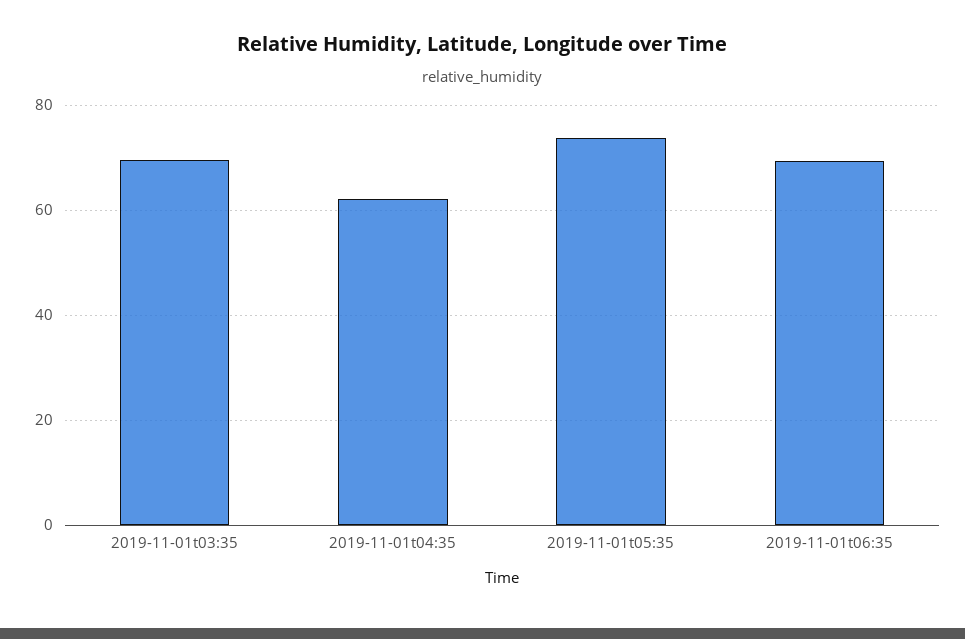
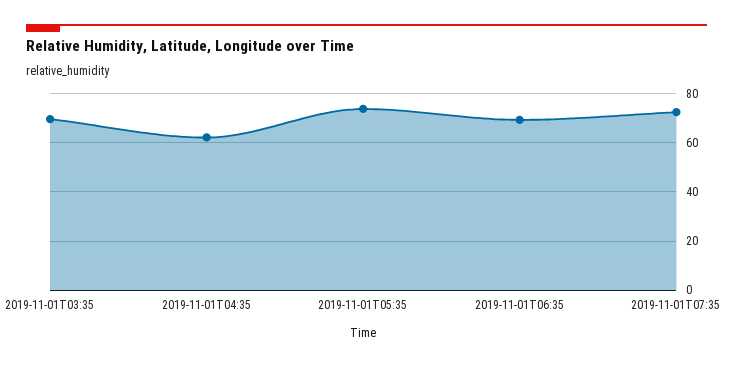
2019-11-01T07:35: none -> 72.5

